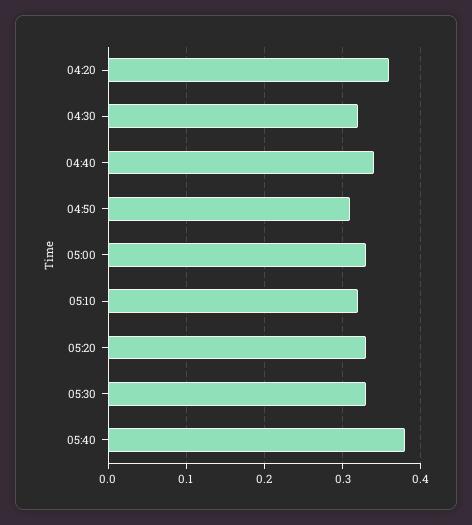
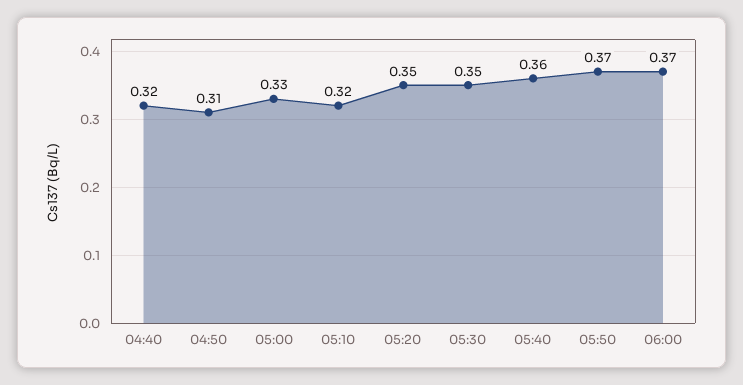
04:20: 0.36 -> none
04:30: 0.32 -> none
04:40: 0.34 -> 0.32
05:20: 0.33 -> 0.35
05:30: 0.33 -> 0.35
05:40: 0.38 -> 0.36
05:50: none -> 0.37
06:00: none -> 0.37

